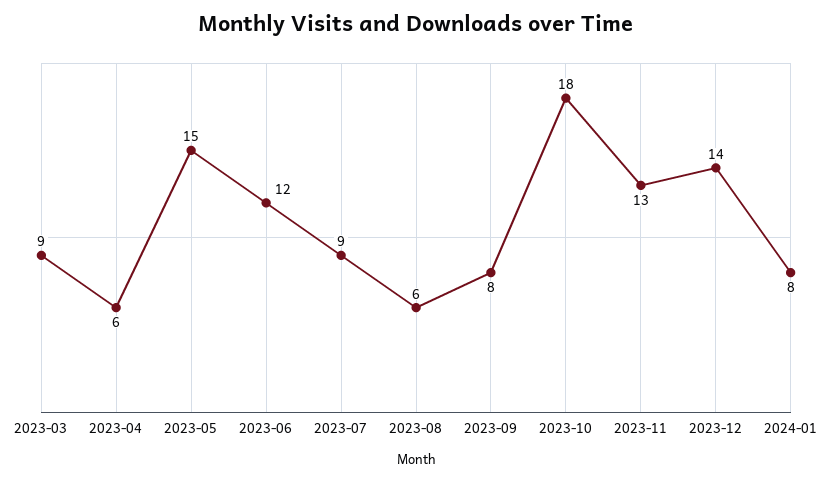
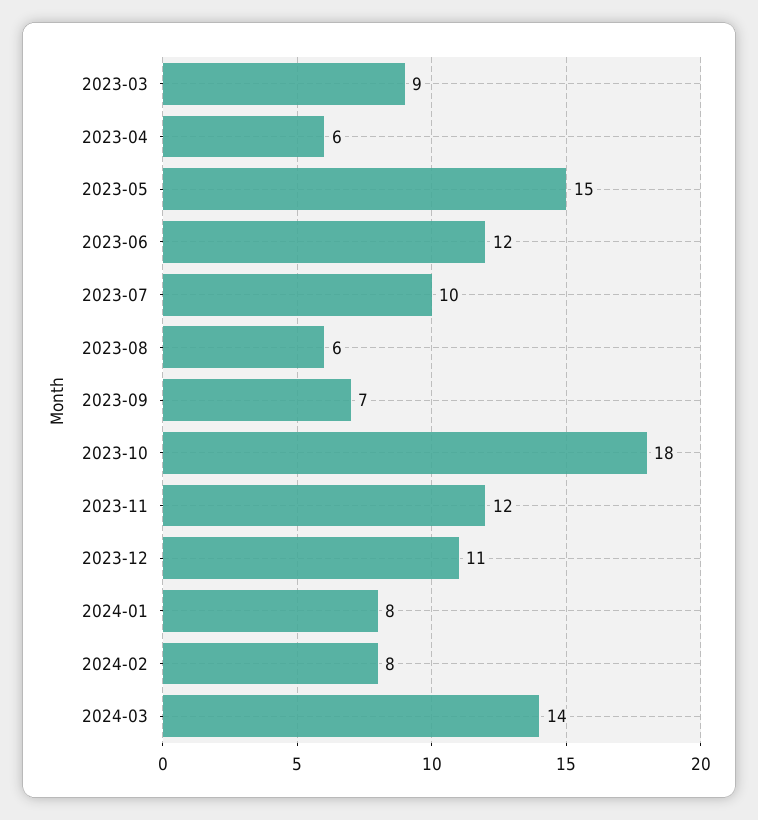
2023-07: 9 -> 10
2023-09: 8 -> 7
2023-11: 13 -> 12
2023-12: 14 -> 11
2024-02: none -> 8
2024-03: none -> 14

